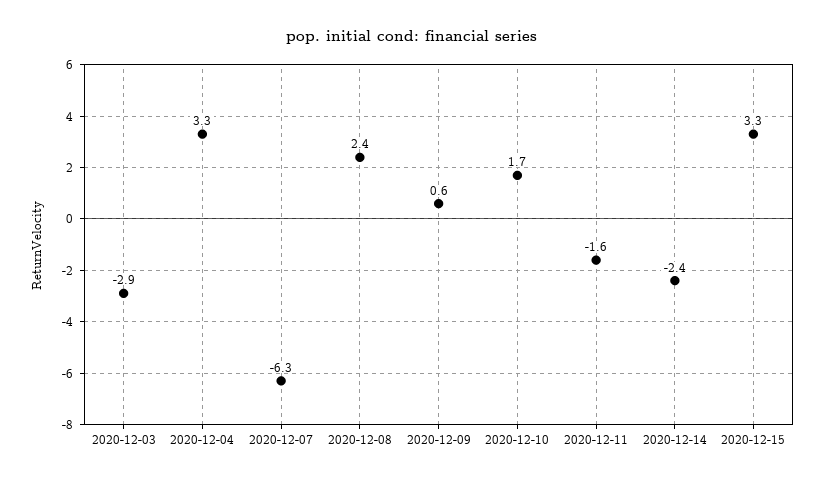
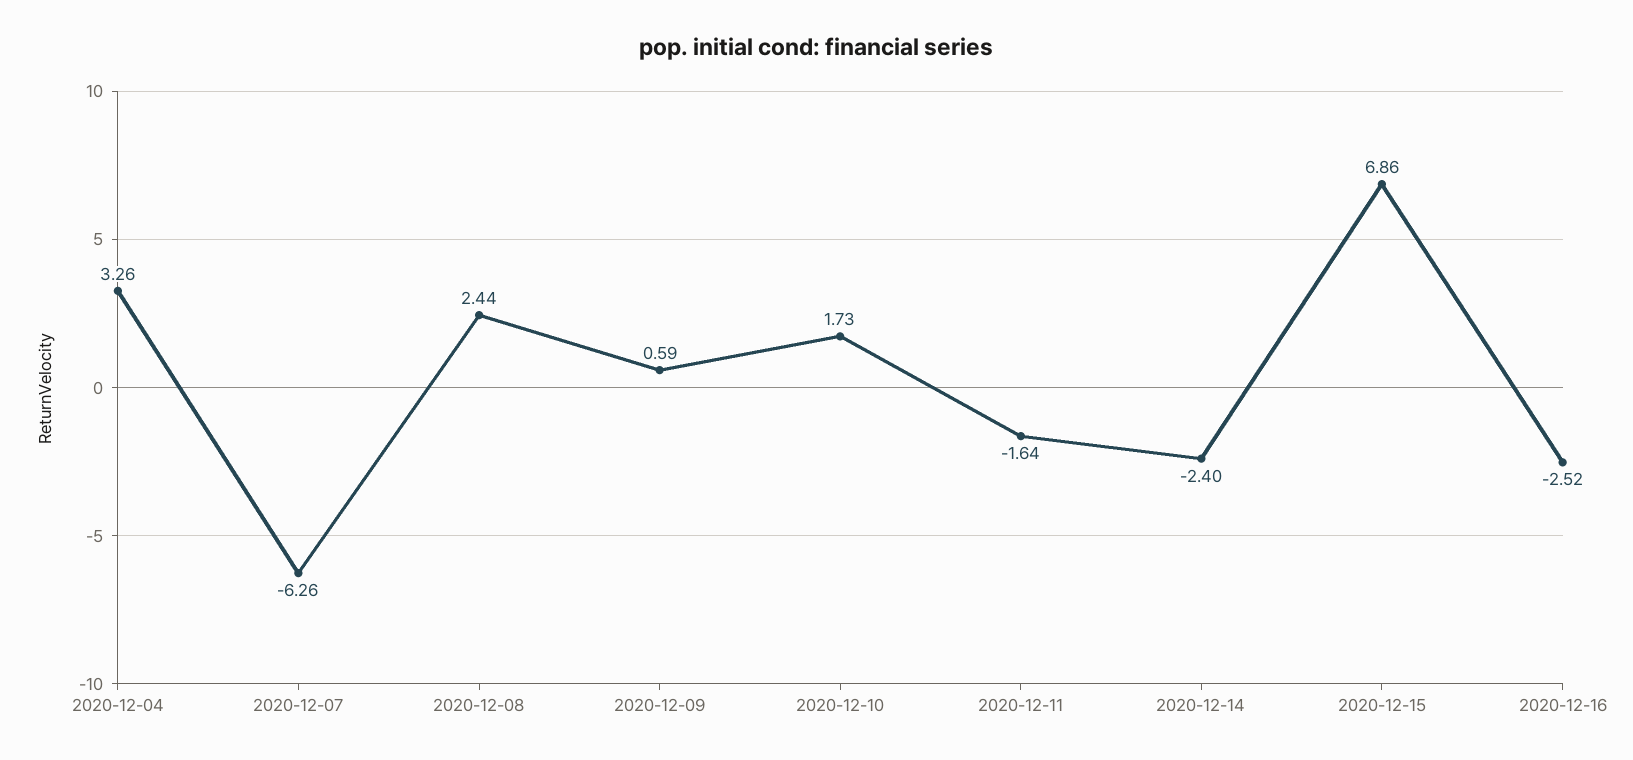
2020-12-03: -2.9 -> none
2020-12-15: 3.3 -> 6.86
2020-12-16: none -> -2.52

